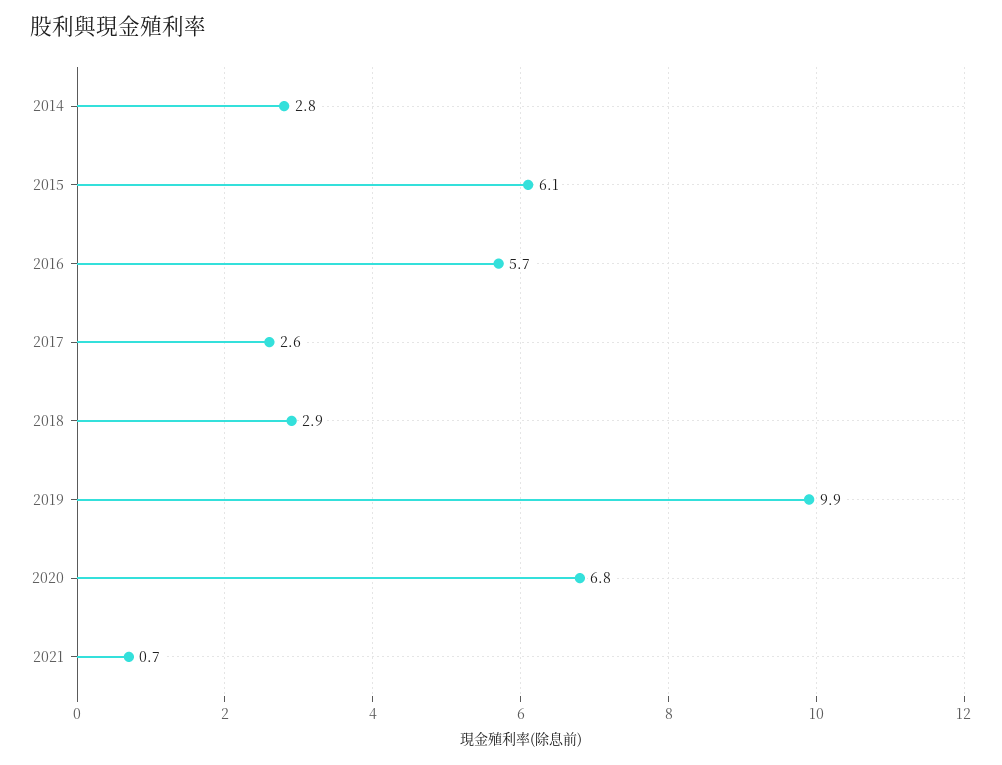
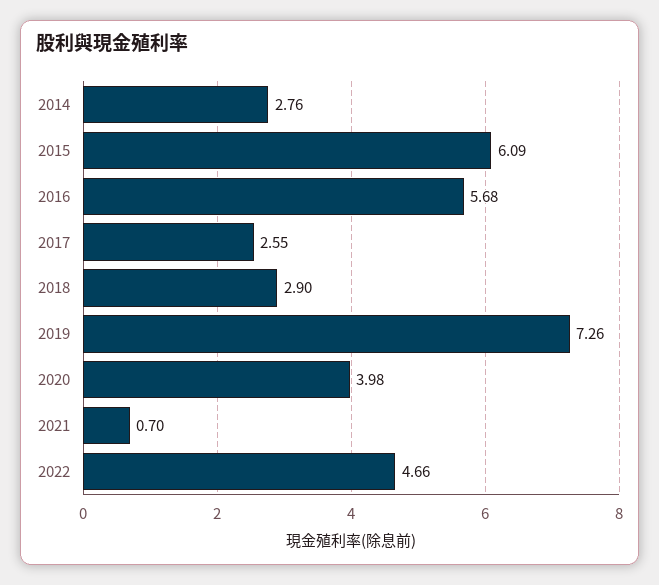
2019: 9.9 -> 7.26
2020: 6.8 -> 3.98
2022: none -> 4.66

